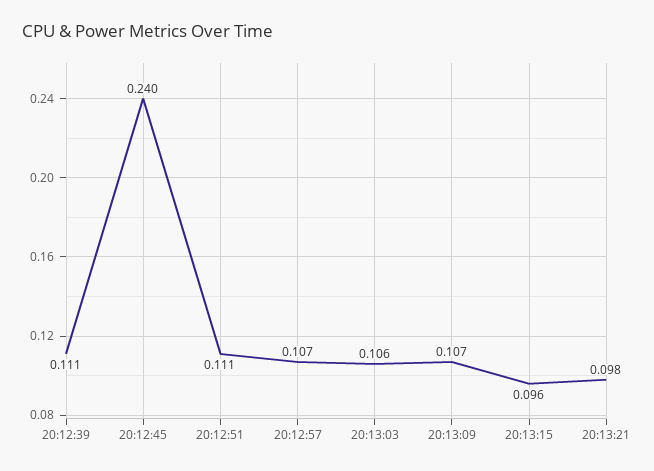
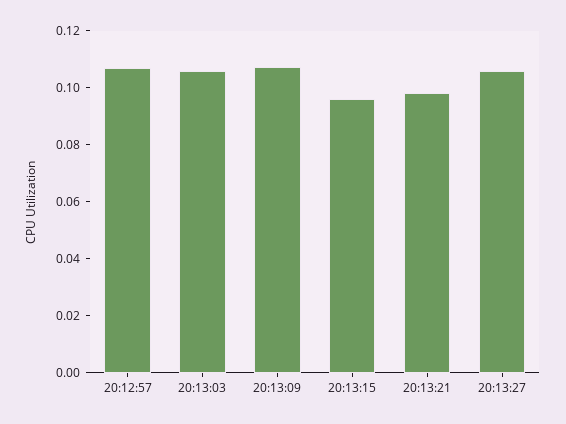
20:12:39: 0.111 -> none
20:12:45: 0.24 -> none
20:12:51: 0.111 -> none
20:13:27: none -> 0.105

